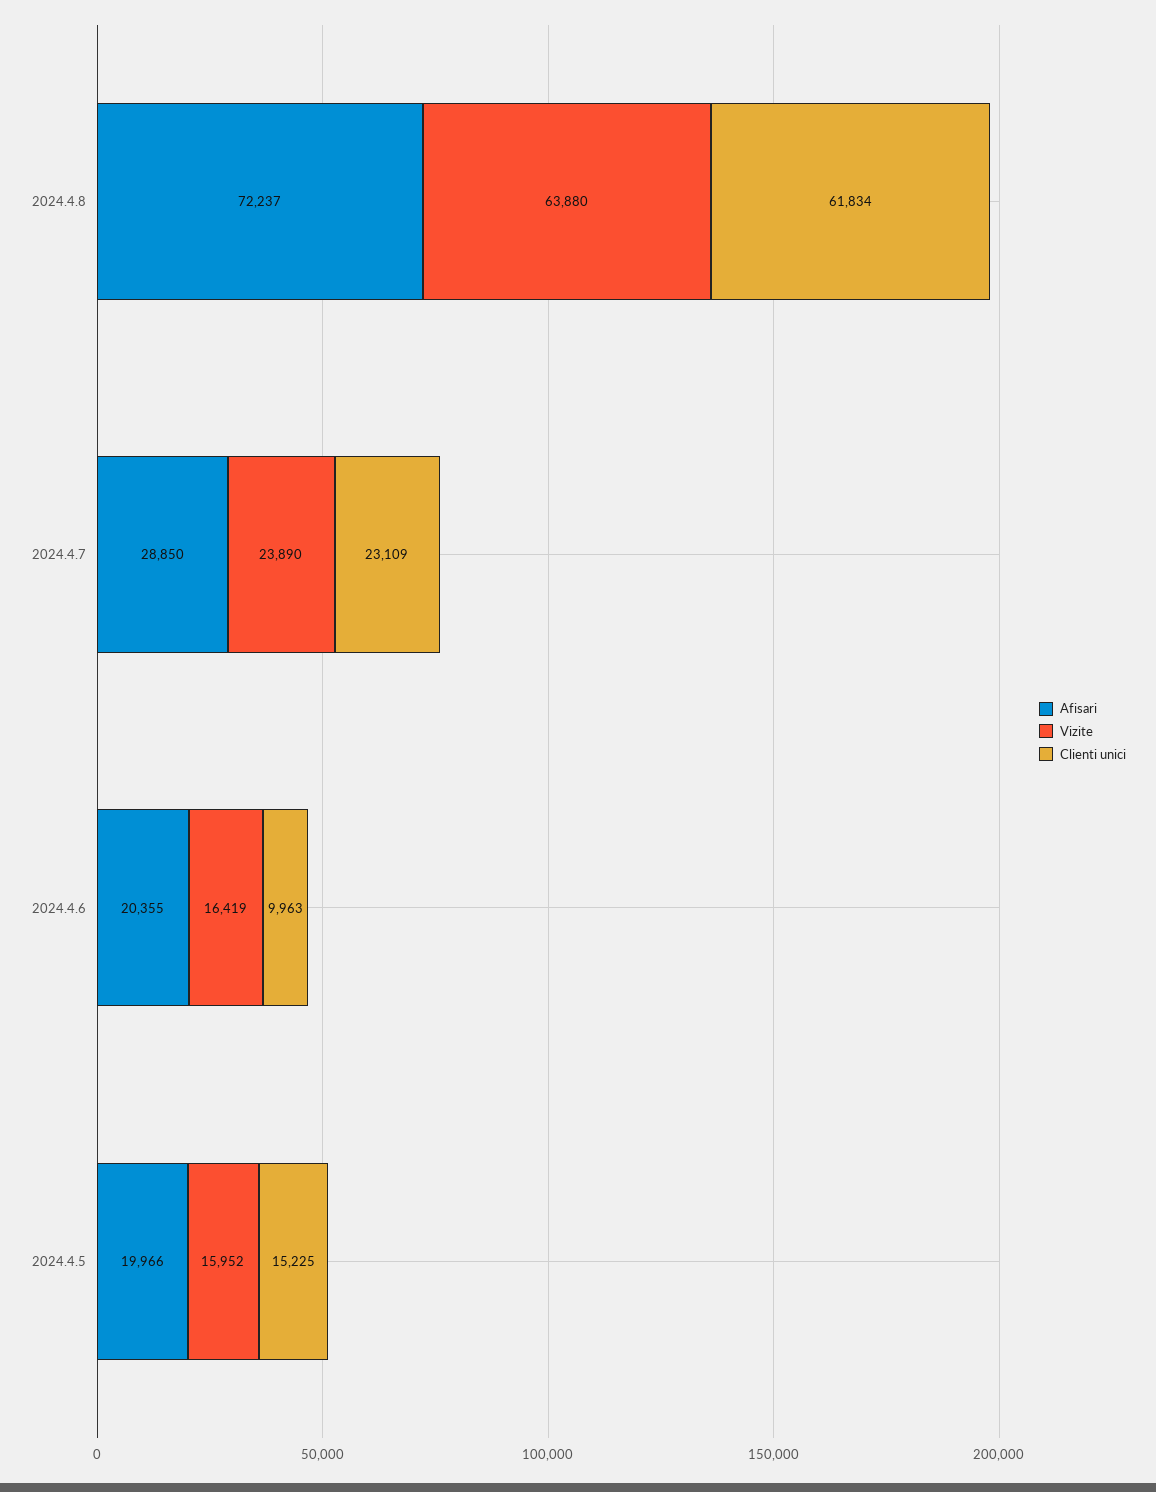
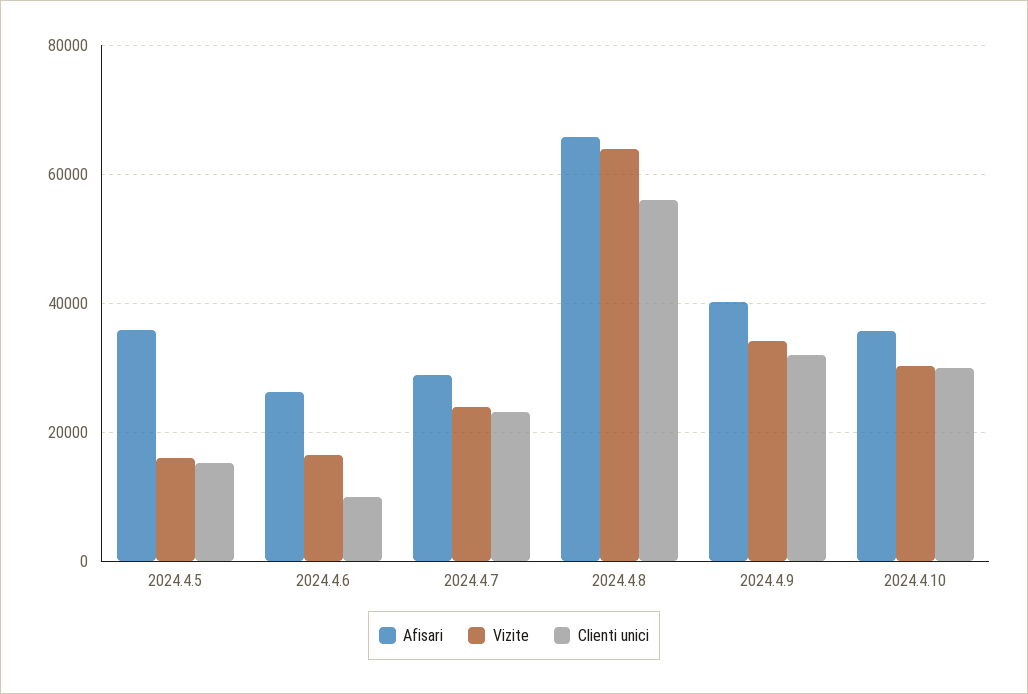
Afisari, 2024.4.8: 72237 -> 66000
Clienti unici, 2024.4.8: 61834 -> 56000
Afisari, 2024.4.6: 20355 -> 26000
Afisari, 2024.4.5: 19966 -> 36000
Afisari, 2024.4.9: none -> 40000
Vizite, 2024.4.9: none -> 34000
Clienti unici, 2024.4.9: none -> 32000
Afisari, 2024.4.10: none -> 36000
Vizite, 2024.4.10: none -> 30000
Clienti unici, 2024.4.10: none -> 30000

